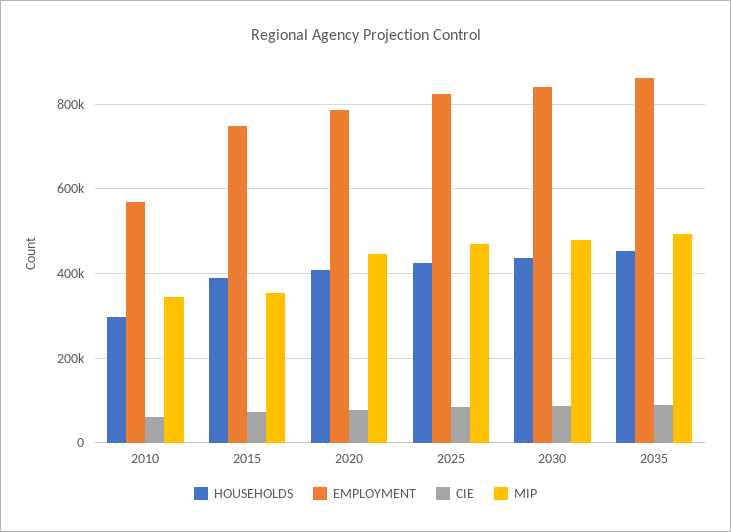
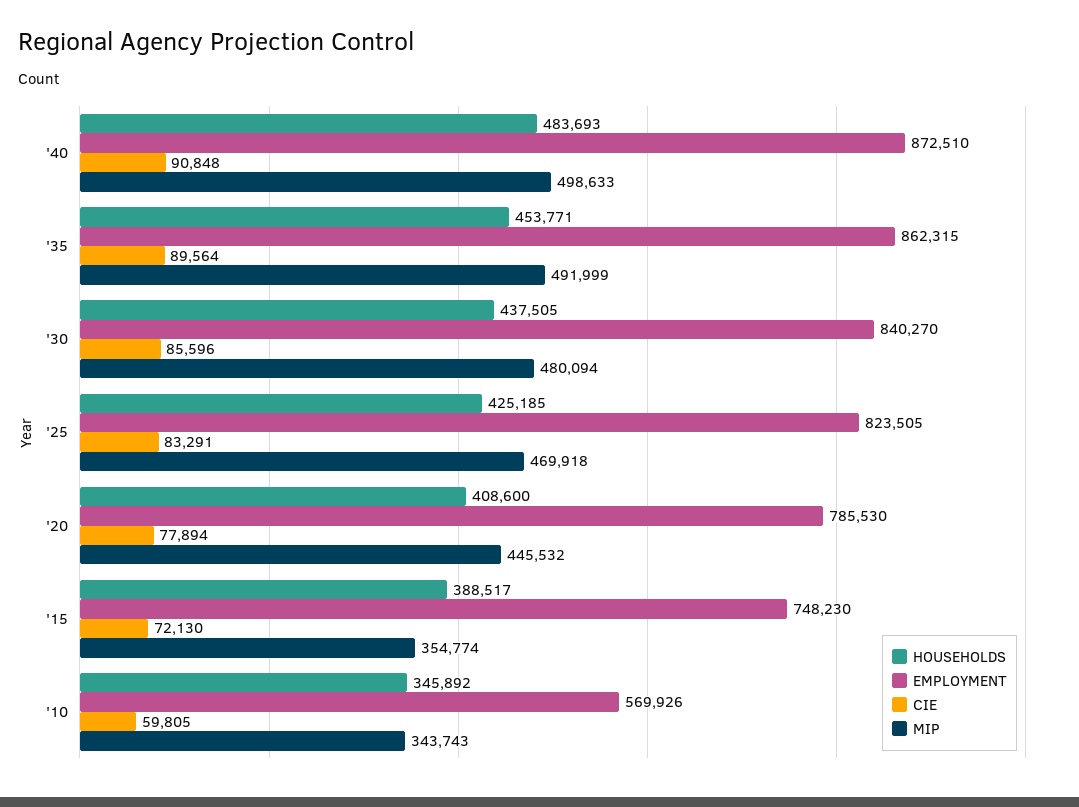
HOUSEHOLDS, 2010: 300000 -> 345892
HOUSEHOLDS, '40: none -> 483693
EMPLOYMENT, '40: none -> 872510
CIE, '40: none -> 90848
MIP, '40: none -> 498633

